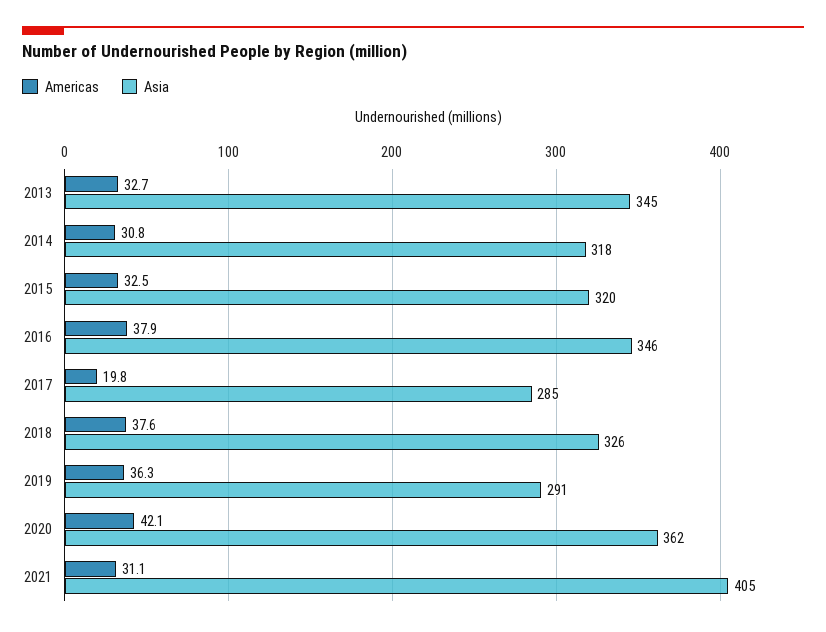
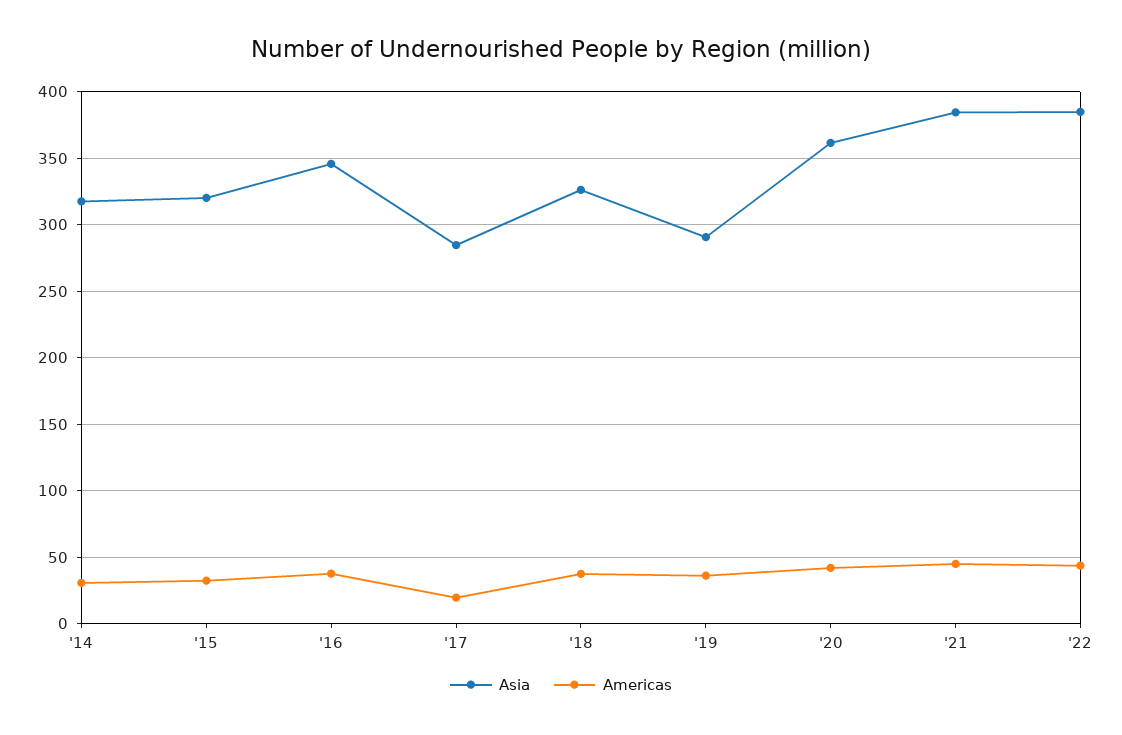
Americas, 2013: 32.7 -> none
Asia, 2013: 345 -> none
Americas, 2021: 31.1 -> 45
Asia, 2021: 405 -> 385
Asia, '22: none -> 385
Americas, '22: none -> 45

